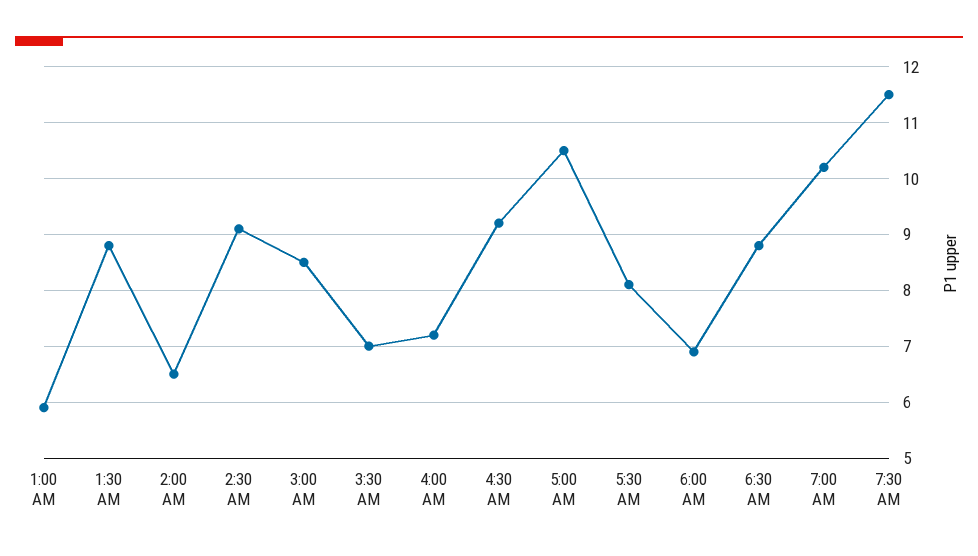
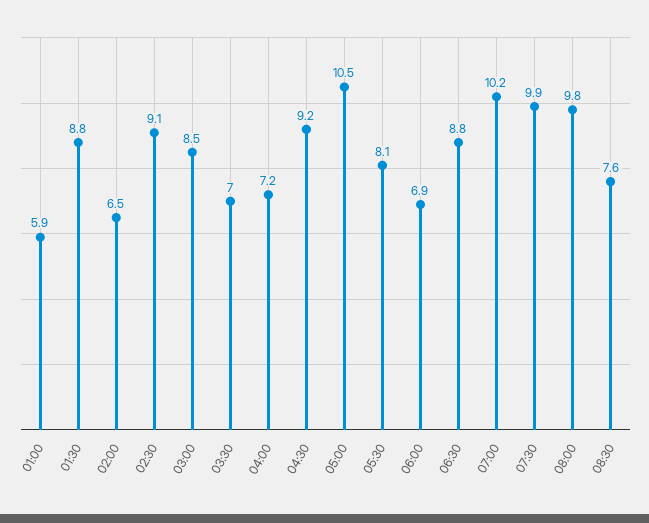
7:30 AM: 11.5 -> 9.9
08:00: none -> 9.8
08:30: none -> 7.6

